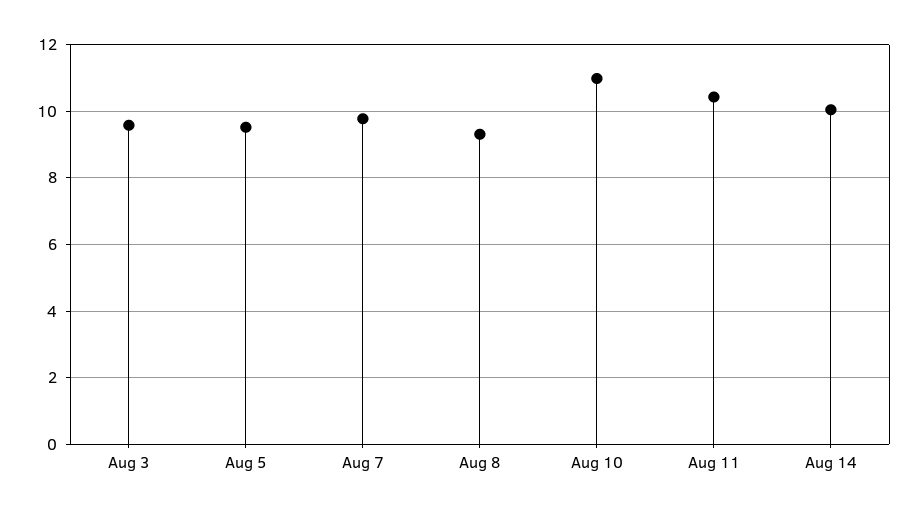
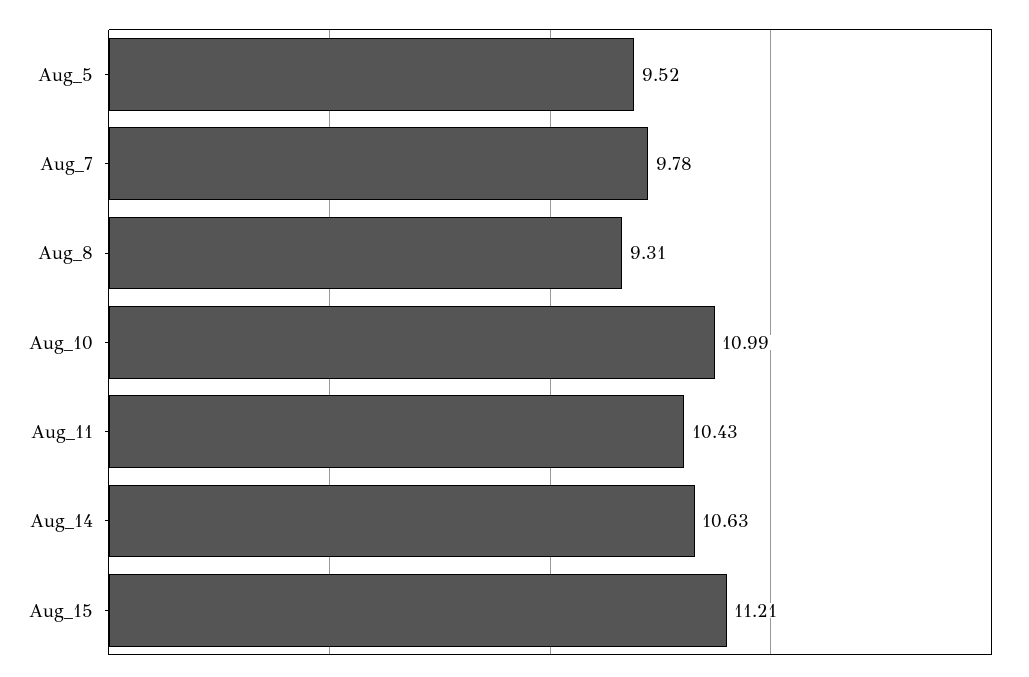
Aug 3: 9.6 -> none
Aug 14: 10 -> 10.63
Aug_15: none -> 11.21

